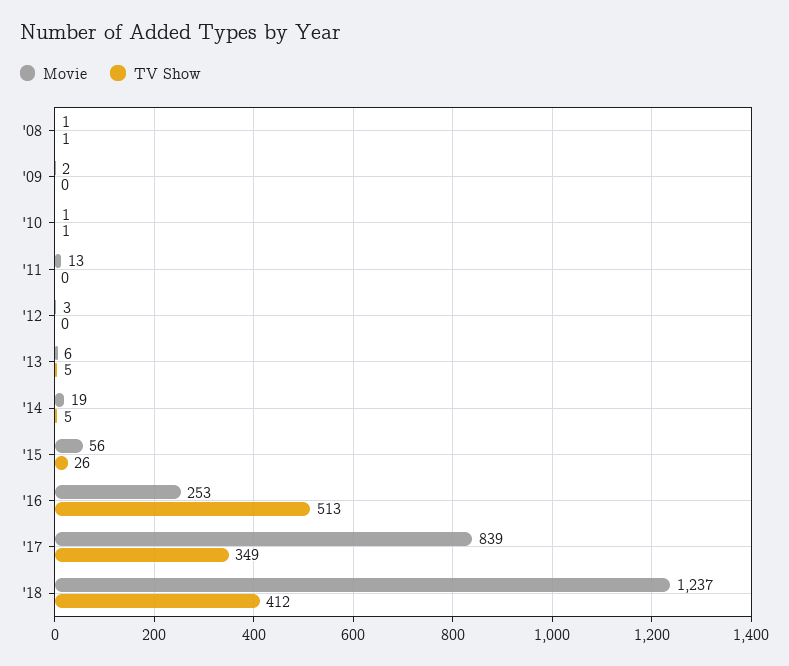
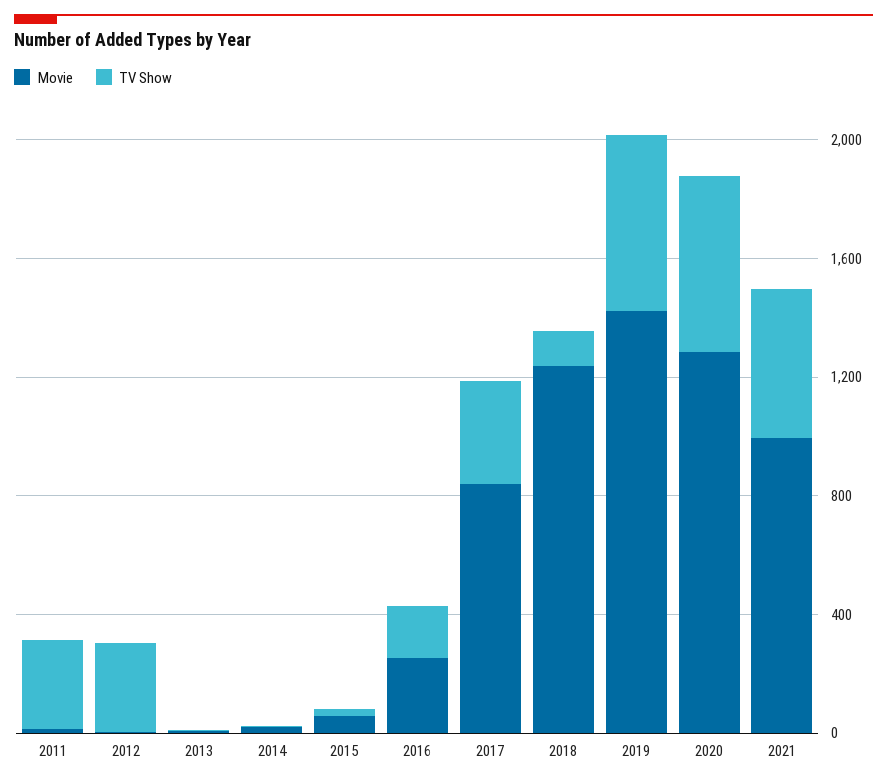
Movie, '08: 1 -> none
TV Show, '08: 1 -> none
Movie, '09: 2 -> none
TV Show, '09: 0 -> none
Movie, '10: 1 -> none
TV Show, '10: 1 -> none
TV Show, '11: 0 -> 300
TV Show, '12: 0 -> 300
TV Show, '16: 513 -> 200
TV Show, '18: 412 -> 100
Movie, 2019: none -> 1400
TV Show, 2019: none -> 600
Movie, 2020: none -> 1300
TV Show, 2020: none -> 600
Movie, 2021: none -> 1000
TV Show, 2021: none -> 500

